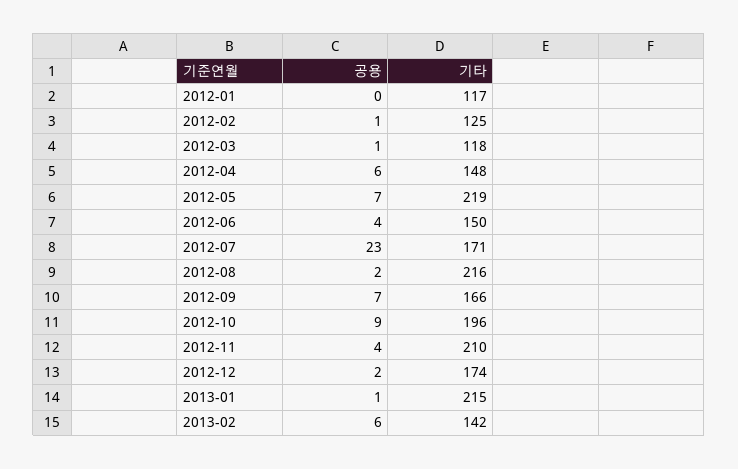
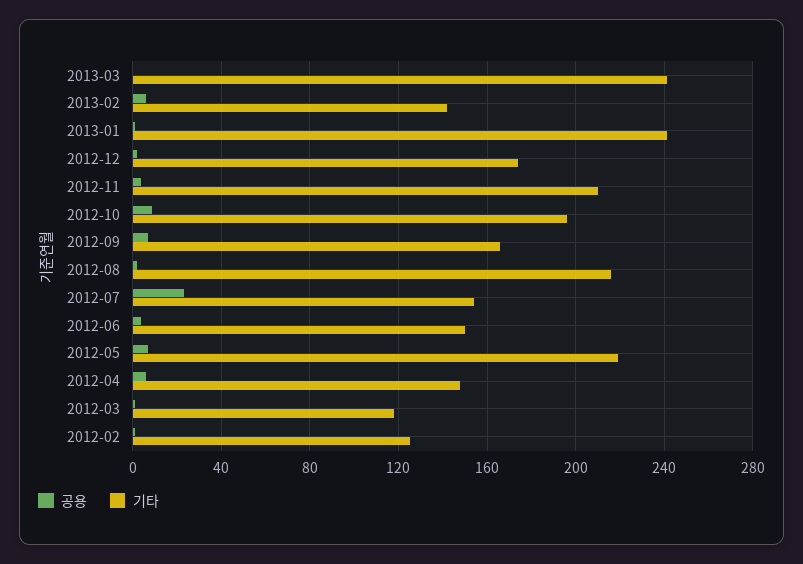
공용, 2012-01: 0 -> none
기타, 2012-01: 117 -> none
기타, 2012-07: 171 -> 155
기타, 2013-01: 215 -> 240
공용, 2013-03: none -> 0
기타, 2013-03: none -> 240

